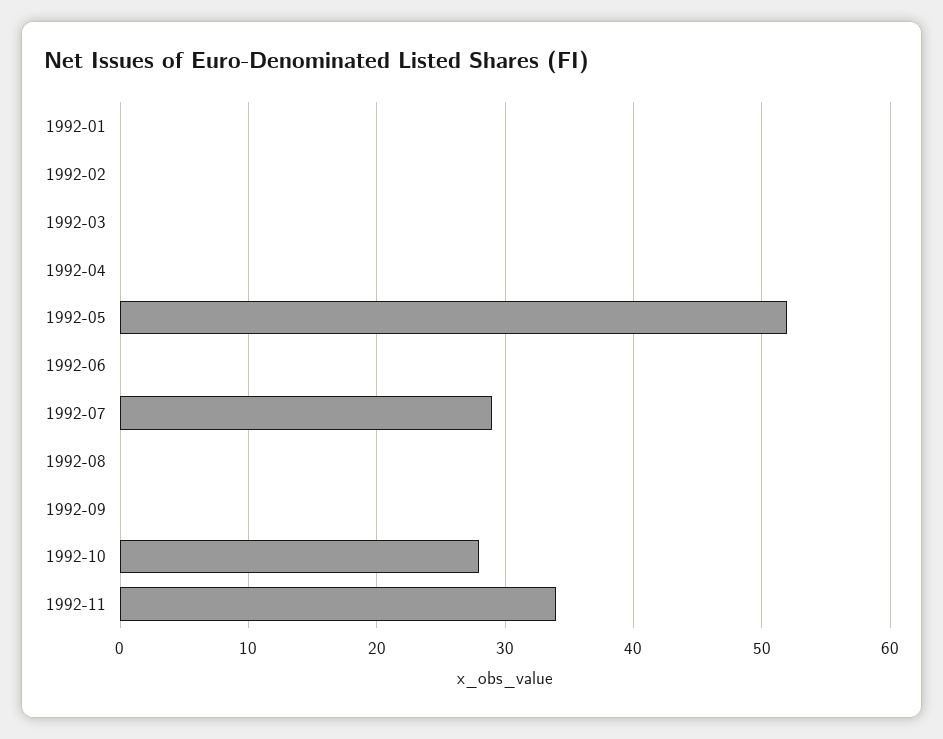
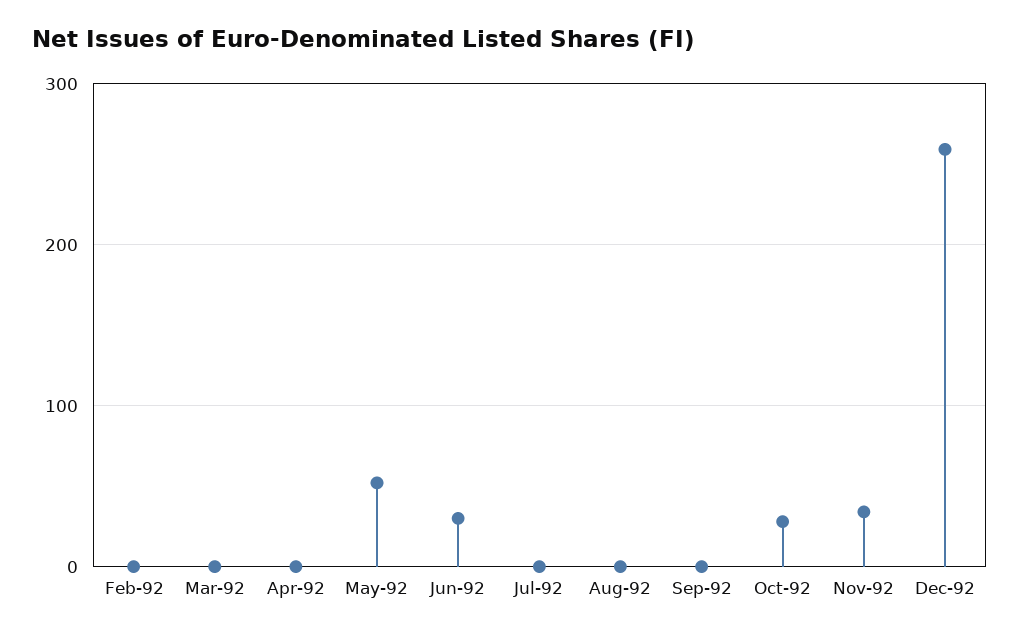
1992-01: 0 -> none
1992-06: 0 -> 30
1992-07: 29 -> 0
Dec-92: none -> 260

